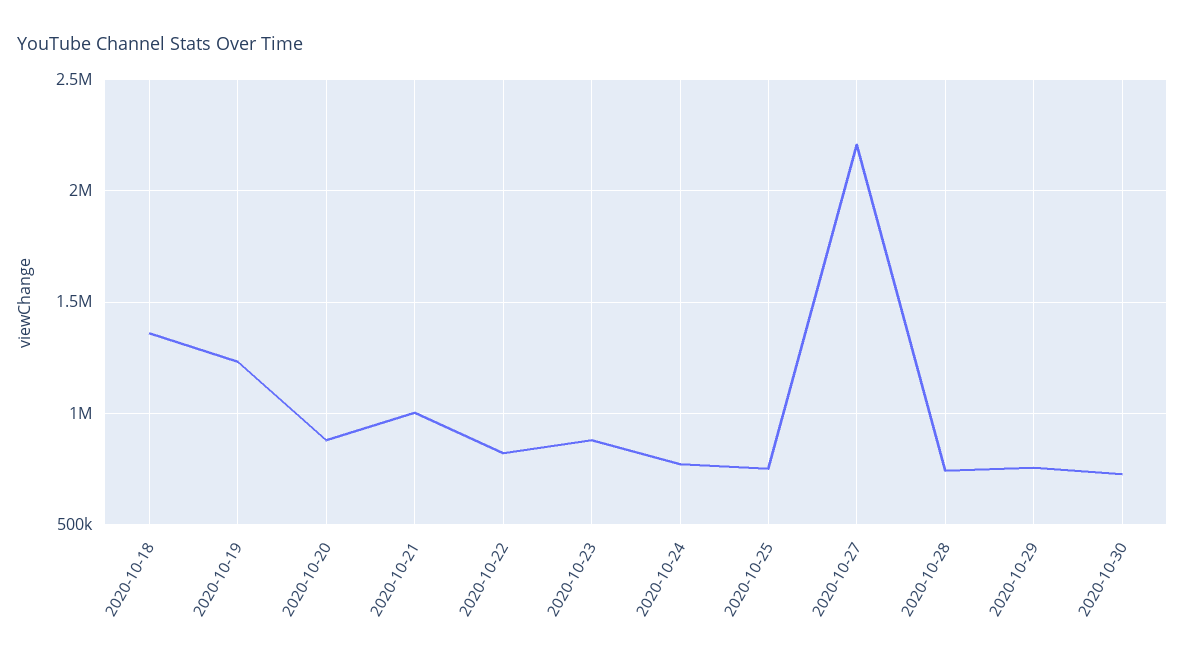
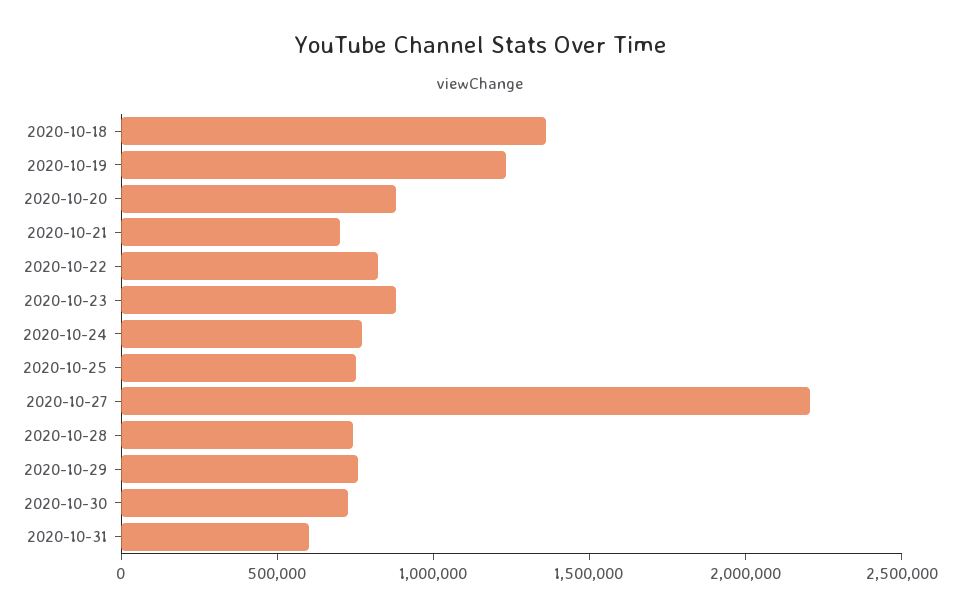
2020-10-21: 1000000 -> 700000
2020-10-31: none -> 600000

